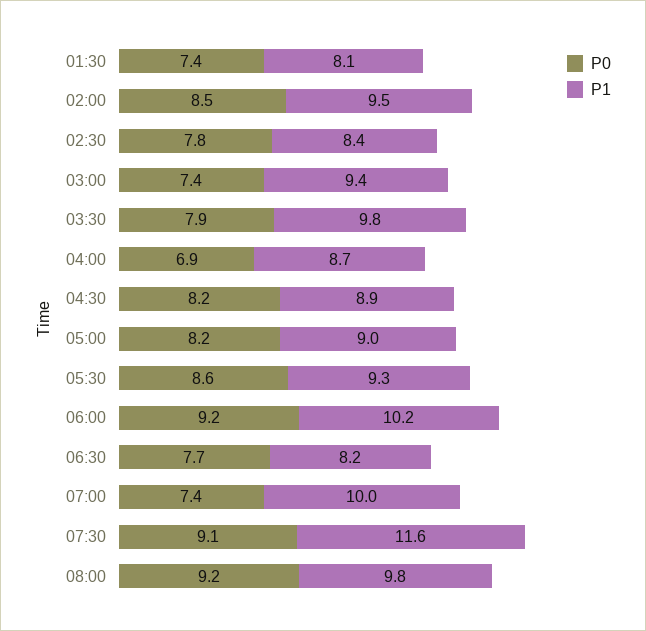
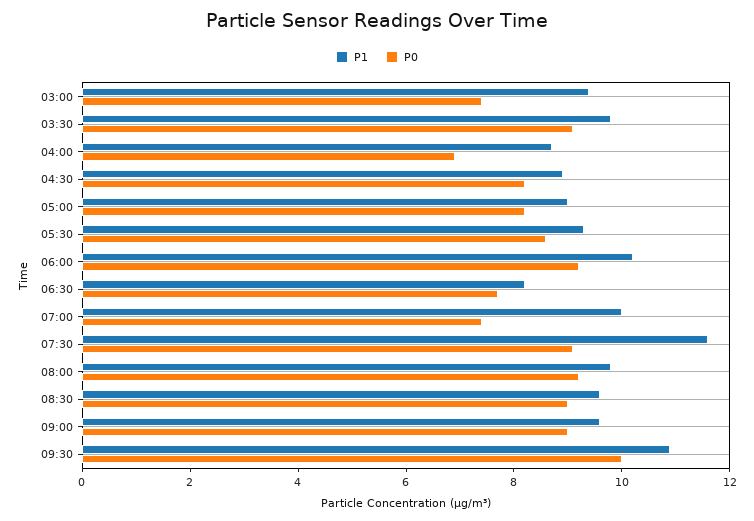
P0, 01:30: 7.4 -> none
P1, 01:30: 8.1 -> none
P0, 02:00: 8.5 -> none
P1, 02:00: 9.5 -> none
P0, 02:30: 7.8 -> none
P1, 02:30: 8.4 -> none
P0, 03:30: 7.9 -> 9
P1, 08:30: none -> 9.5
P0, 08:30: none -> 9
P1, 09:00: none -> 9.5
P0, 09:00: none -> 9
P1, 09:30: none -> 11
P0, 09:30: none -> 10

